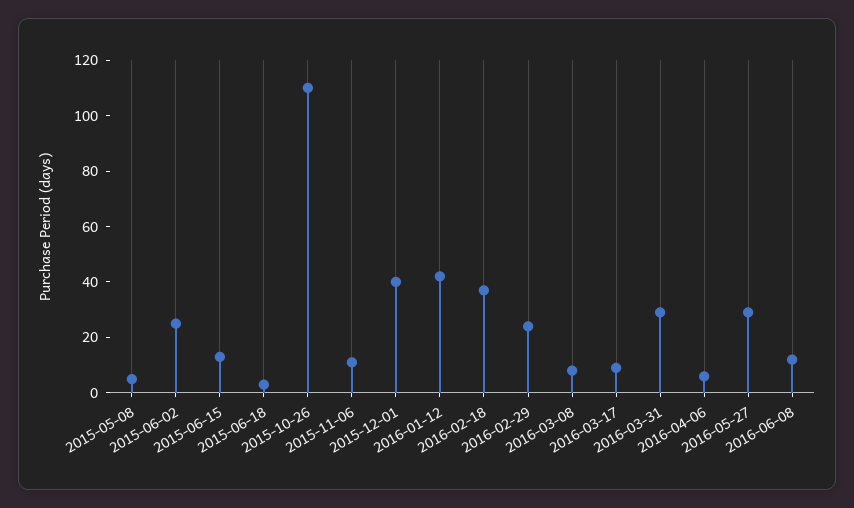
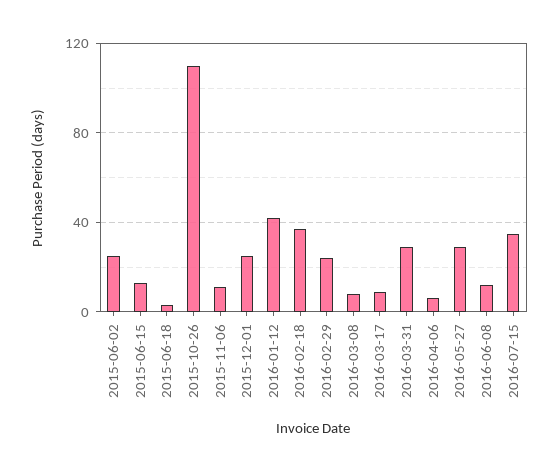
2015-05-08: 5 -> none
2015-12-01: 40 -> 25
2016-07-15: none -> 35

